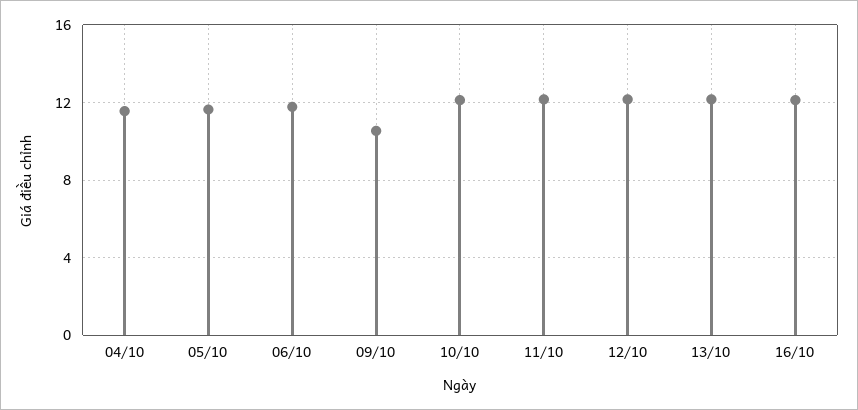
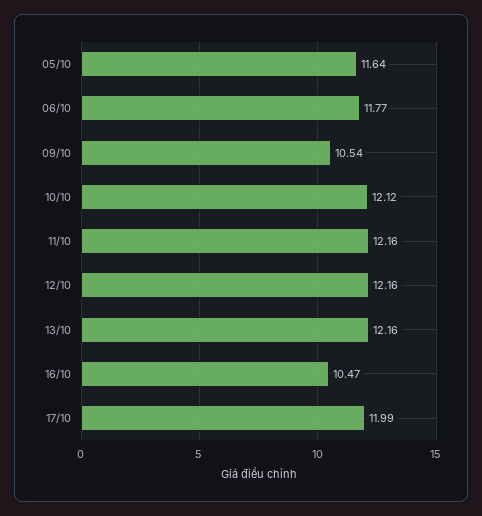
04/10: 11.5 -> none
16/10: 12 -> 10.47
17/10: none -> 11.99

